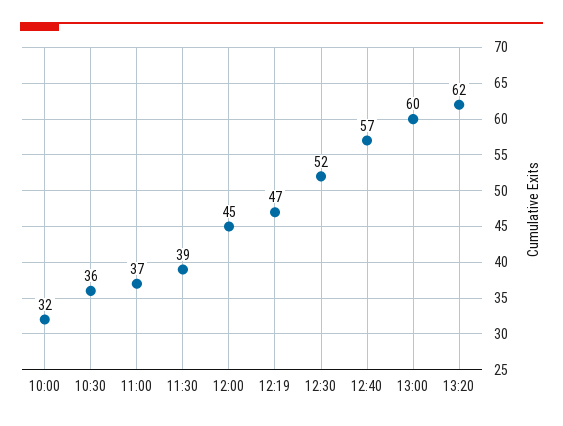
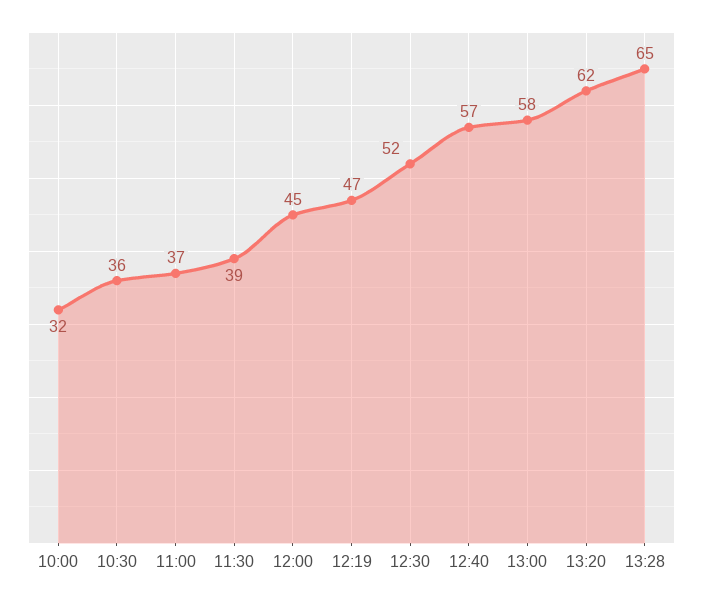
13:00: 60 -> 58
13:28: none -> 65

